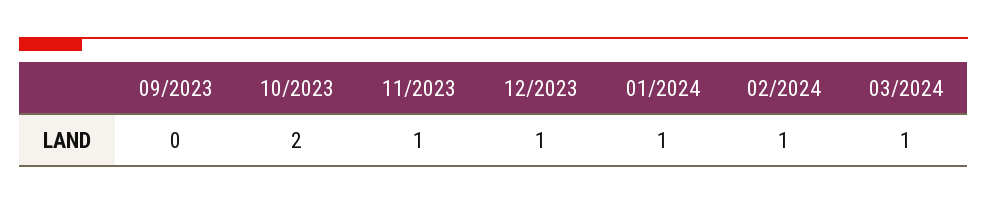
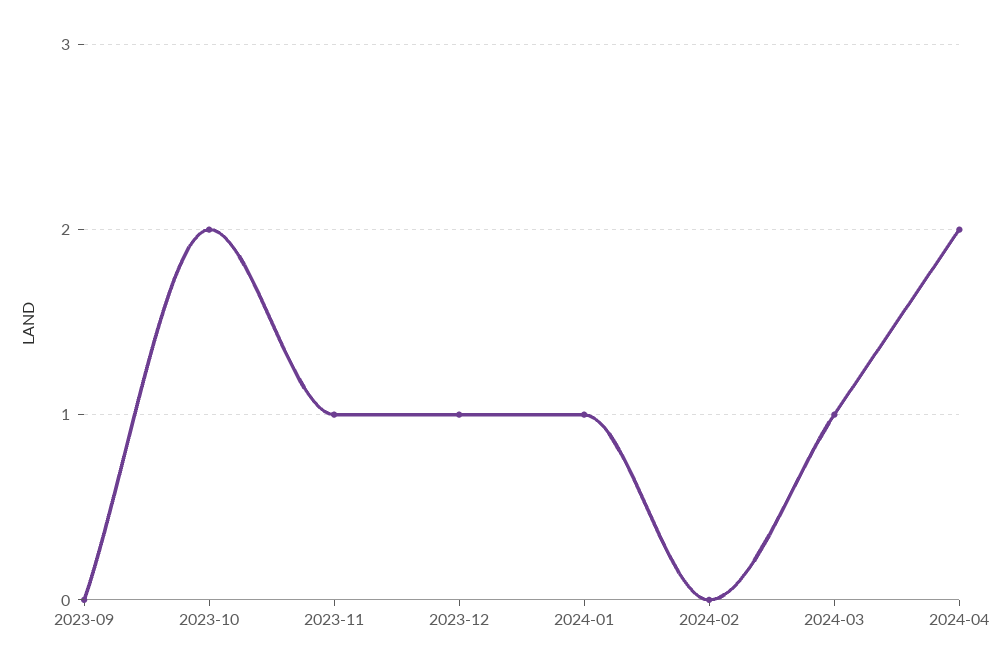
02/2024: 1 -> 0
2024-04: none -> 2

